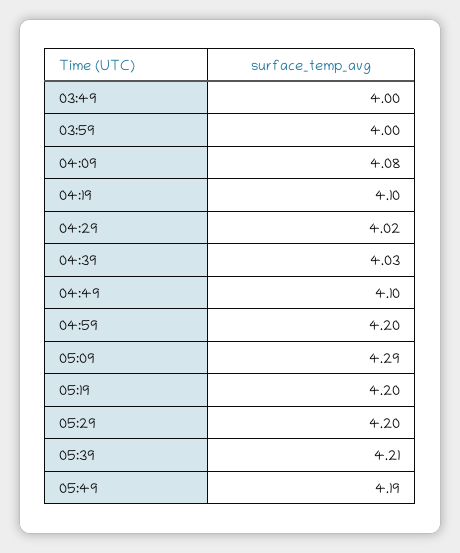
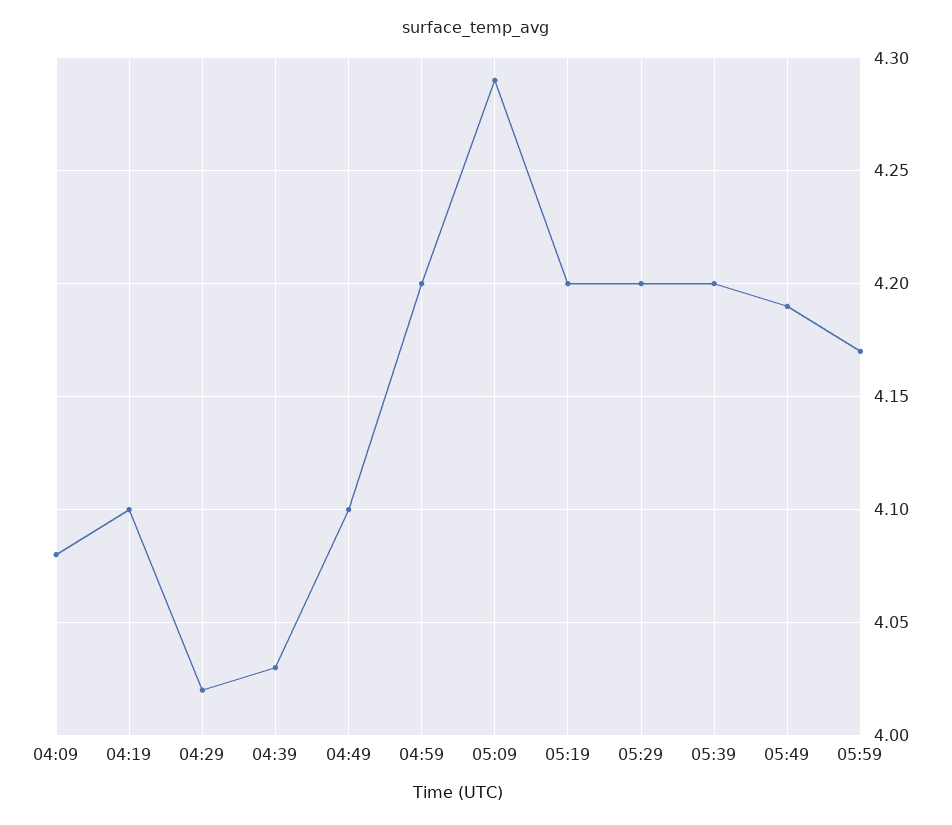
03:49: 4 -> none
03:59: 4 -> none
05:39: 4.21 -> 4.2
05:59: none -> 4.17

